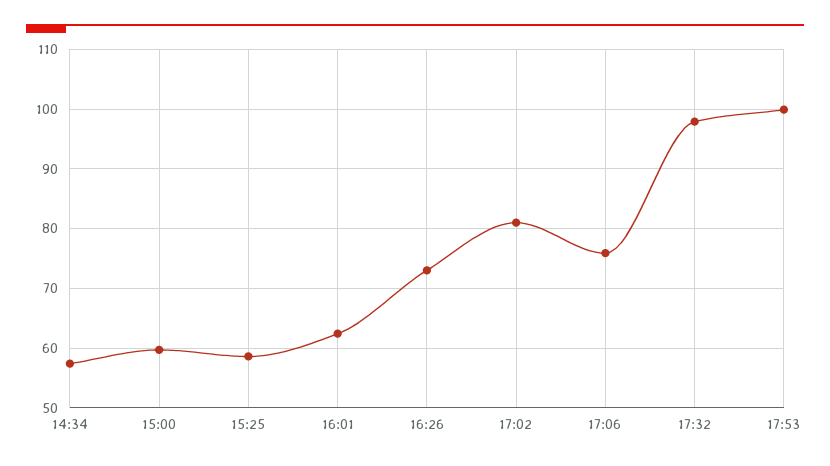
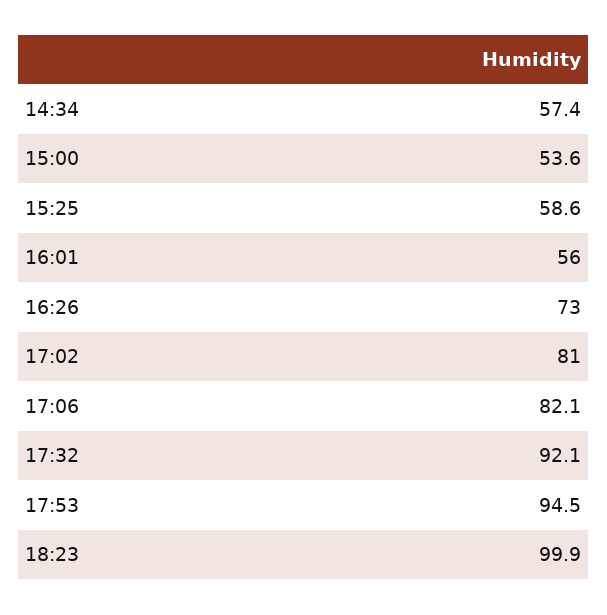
15:00: 60 -> 53.6
16:01: 62 -> 56
17:06: 76 -> 82.1
17:32: 98 -> 92.1
17:53: 100 -> 94.5
18:23: none -> 99.9

